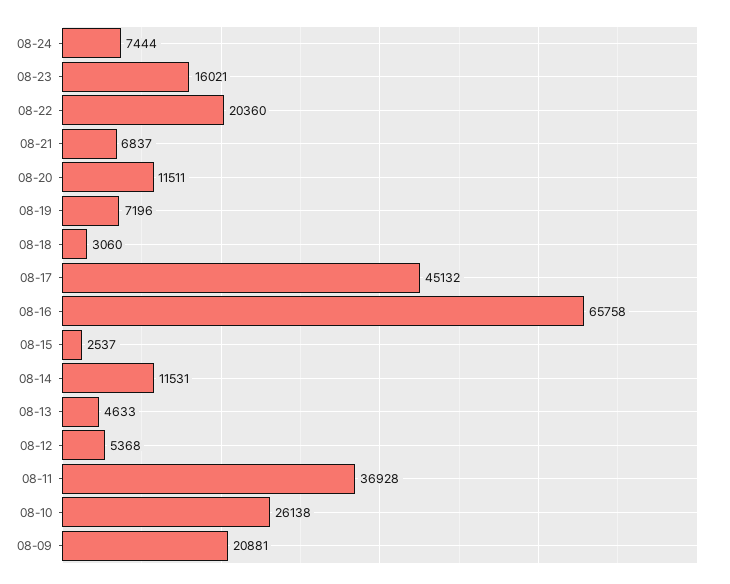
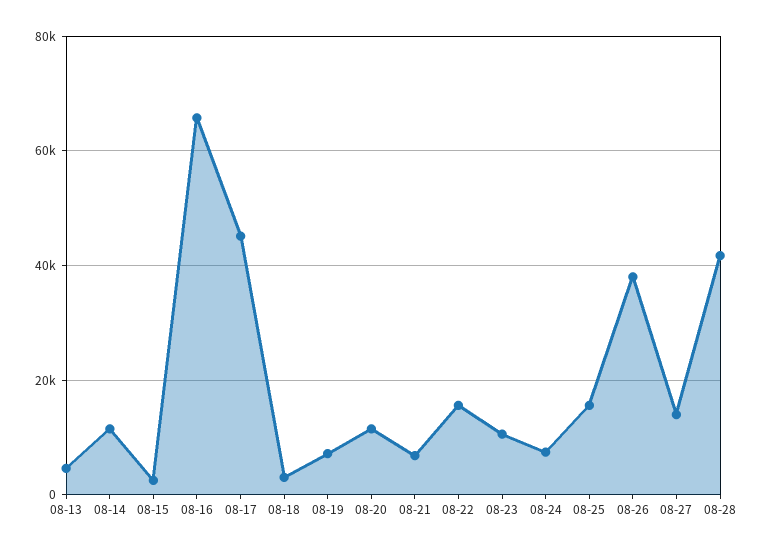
08-23: 16021 -> 10000
08-22: 20360 -> 16000
08-12: 5368 -> none
08-11: 36928 -> none
08-10: 26138 -> none
08-09: 20881 -> none
08-25: none -> 16000
08-26: none -> 38000
08-27: none -> 14000
08-28: none -> 42000

